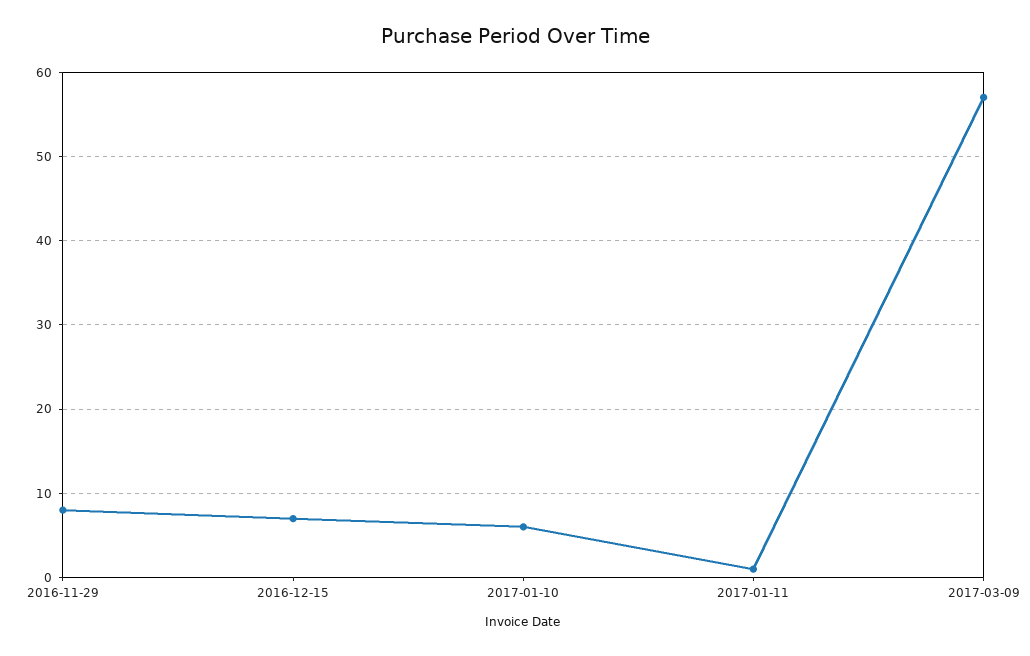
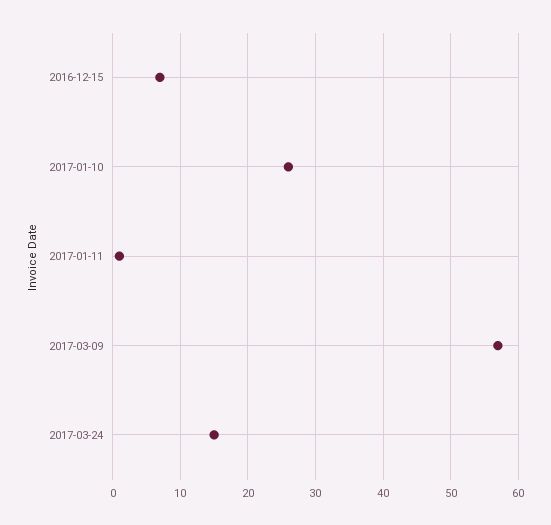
2016-11-29: 8 -> none
2017-01-10: 6 -> 26
2017-03-24: none -> 15

